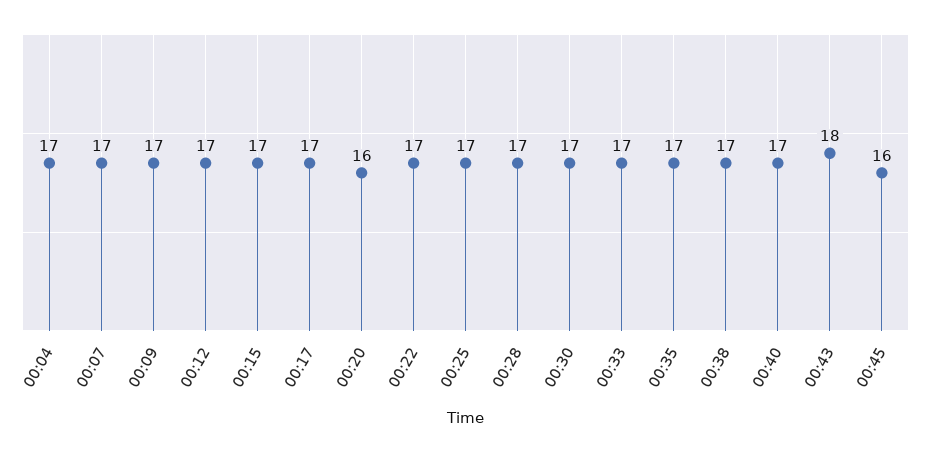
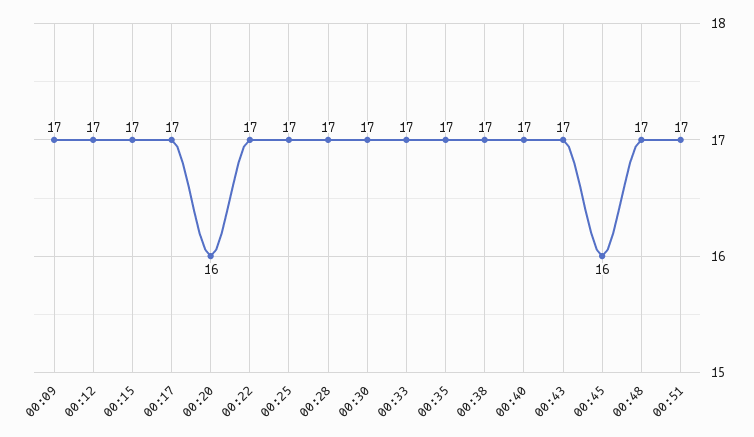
00:04: 17 -> none
00:07: 17 -> none
00:43: 18 -> 17
00:48: none -> 17
00:51: none -> 17

